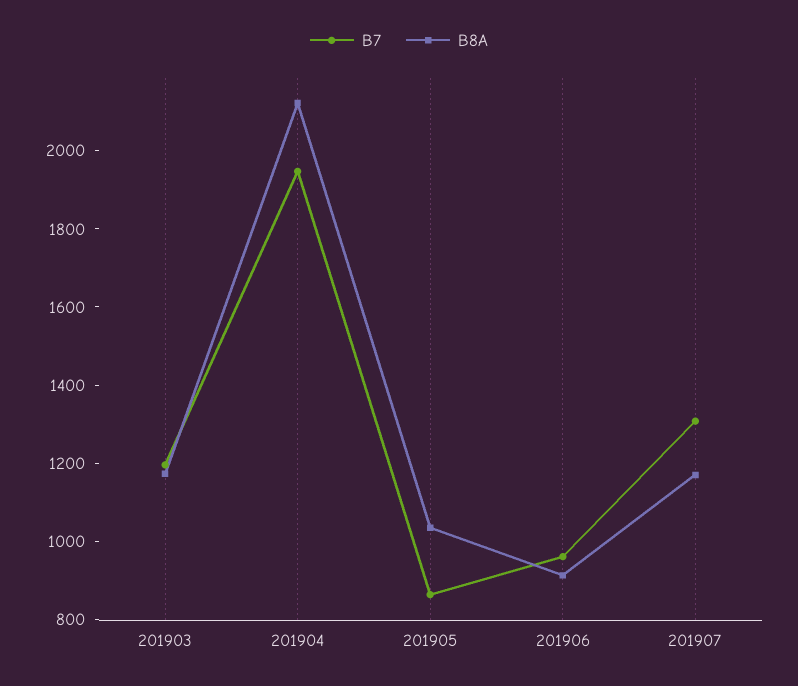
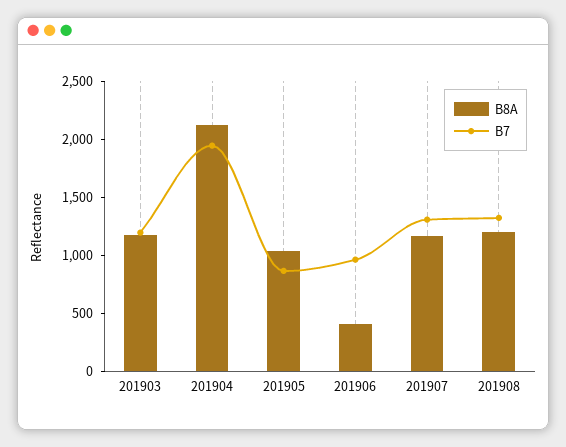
B8A, 201906: 900 -> 400
B8A, 201908: none -> 1200
B7, 201908: none -> 1300

